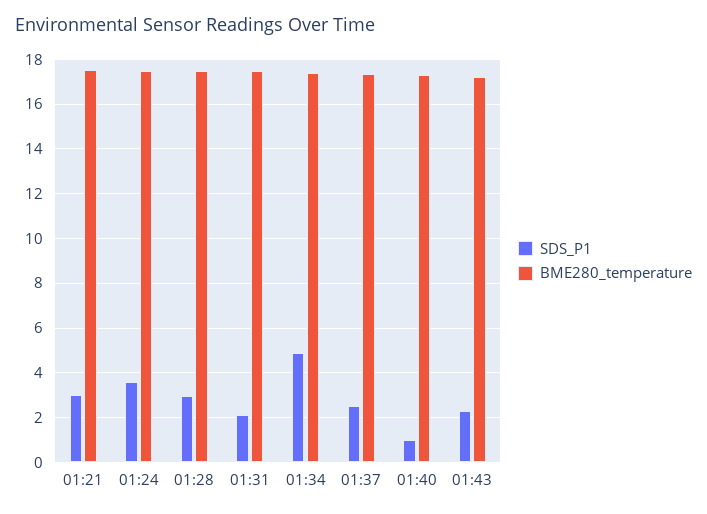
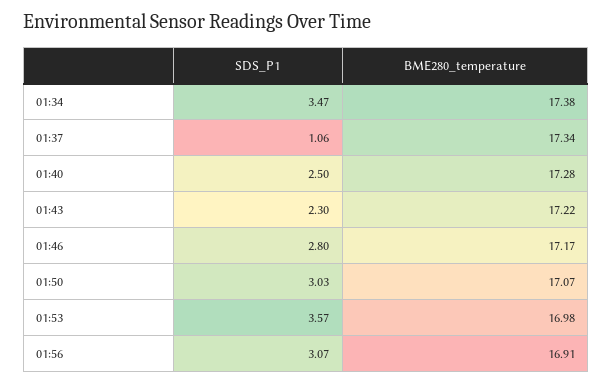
SDS_P1, 01:21: 3 -> none
BME280_temperature, 01:21: 17.5 -> none
SDS_P1, 01:24: 3.5 -> none
BME280_temperature, 01:24: 17.5 -> none
SDS_P1, 01:28: 3 -> none
BME280_temperature, 01:28: 17.5 -> none
SDS_P1, 01:31: 2 -> none
BME280_temperature, 01:31: 17.5 -> none
SDS_P1, 01:34: 5 -> 3.47
SDS_P1, 01:37: 2.5 -> 1.06
SDS_P1, 01:40: 1 -> 2.5
SDS_P1, 01:46: none -> 2.8
BME280_temperature, 01:46: none -> 17.17
SDS_P1, 01:50: none -> 3.03
BME280_temperature, 01:50: none -> 17.07
SDS_P1, 01:53: none -> 3.57
BME280_temperature, 01:53: none -> 16.98
SDS_P1, 01:56: none -> 3.07
BME280_temperature, 01:56: none -> 16.91

